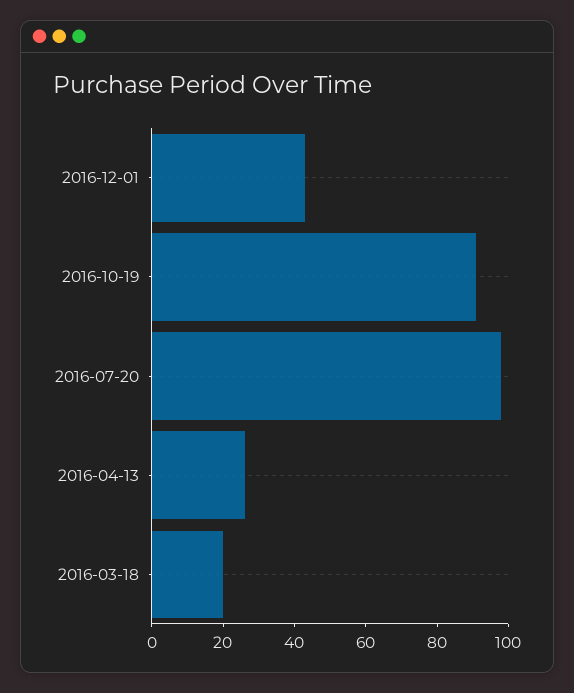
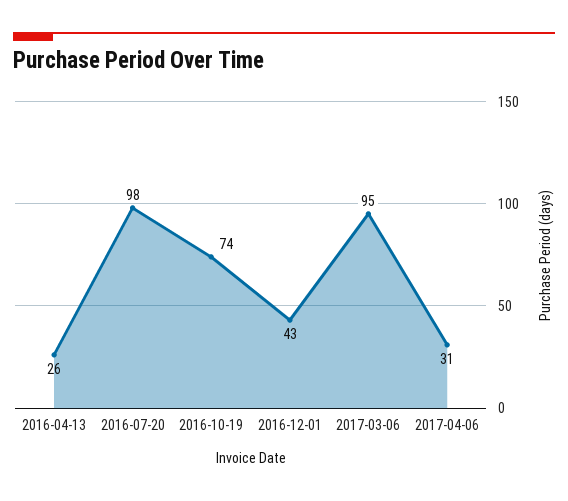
2016-10-19: 90 -> 74
2016-03-18: 20 -> none
2017-03-06: none -> 95
2017-04-06: none -> 31

